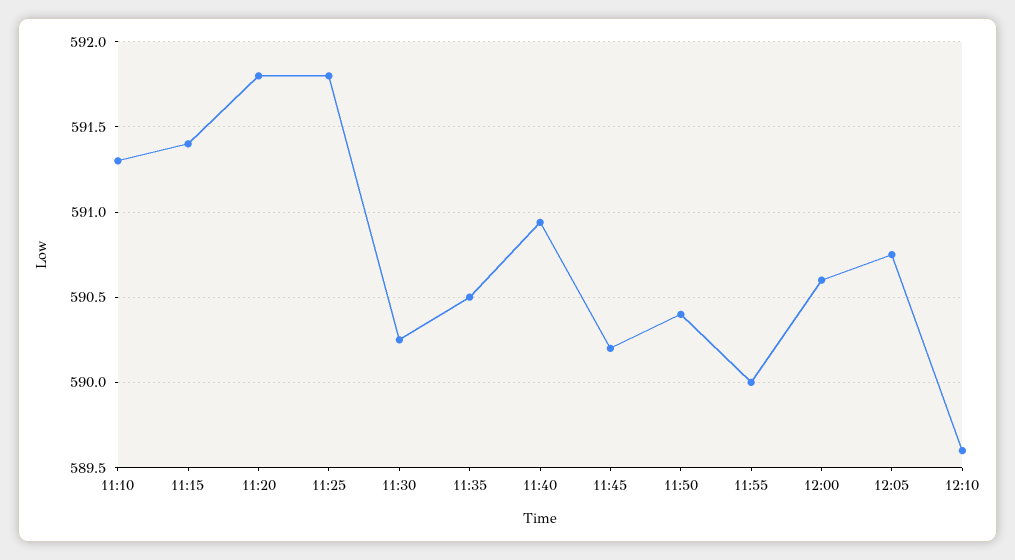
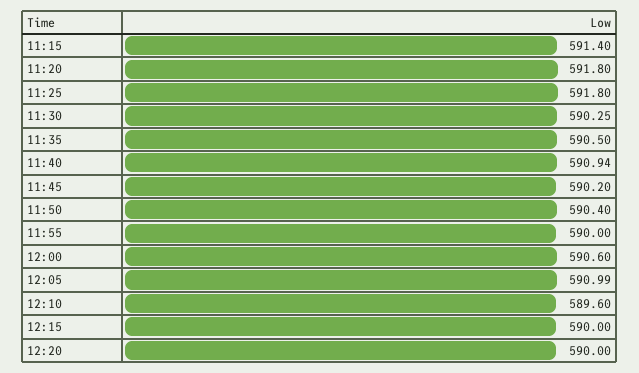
11:10: 591.3 -> none
12:05: 590.75 -> 590.99
12:15: none -> 590
12:20: none -> 590

